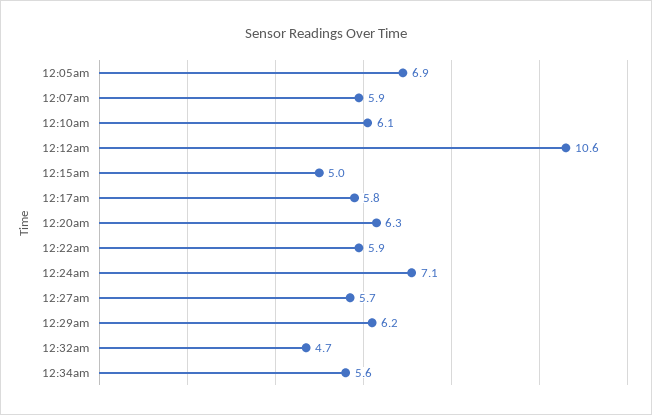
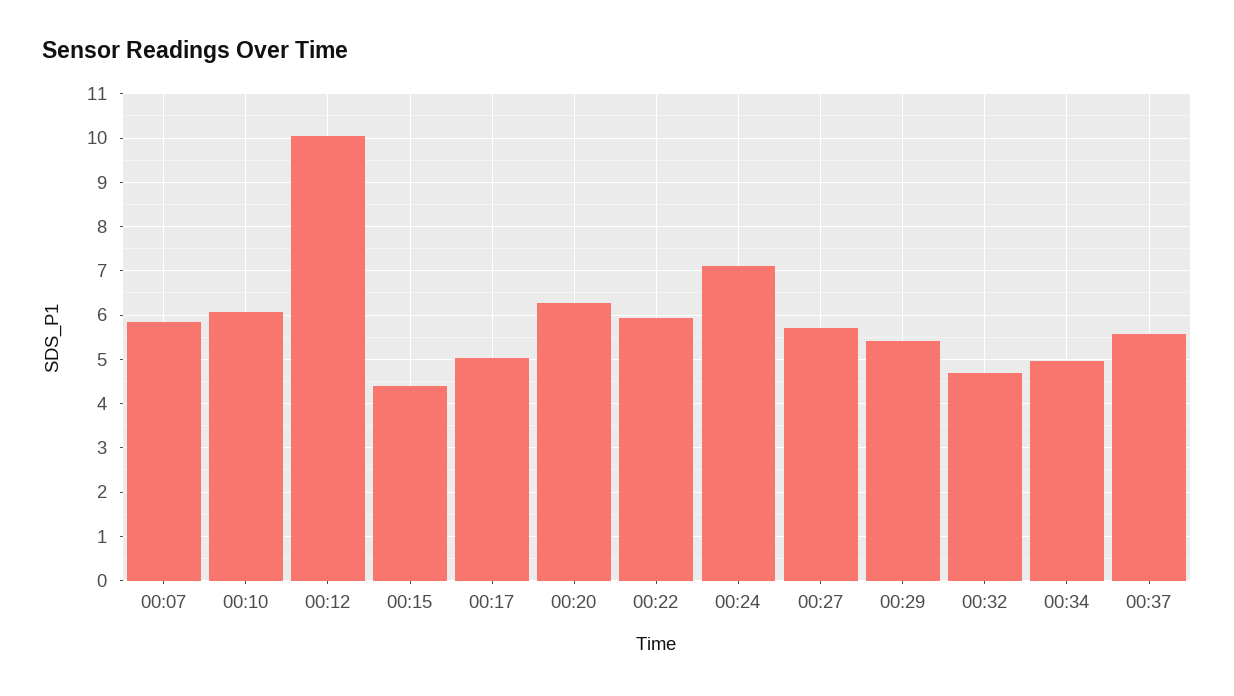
12:05am: 6.9 -> none
12:12am: 10.6 -> 10
12:15am: 5 -> 4.4
12:17am: 5.8 -> 5
12:29am: 6.2 -> 5.4
12:34am: 5.6 -> 5
00:37: none -> 5.6

